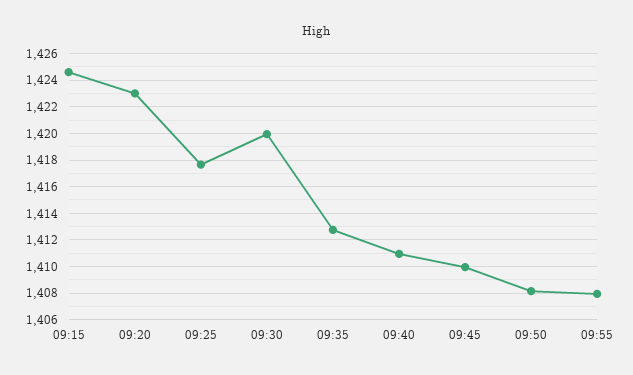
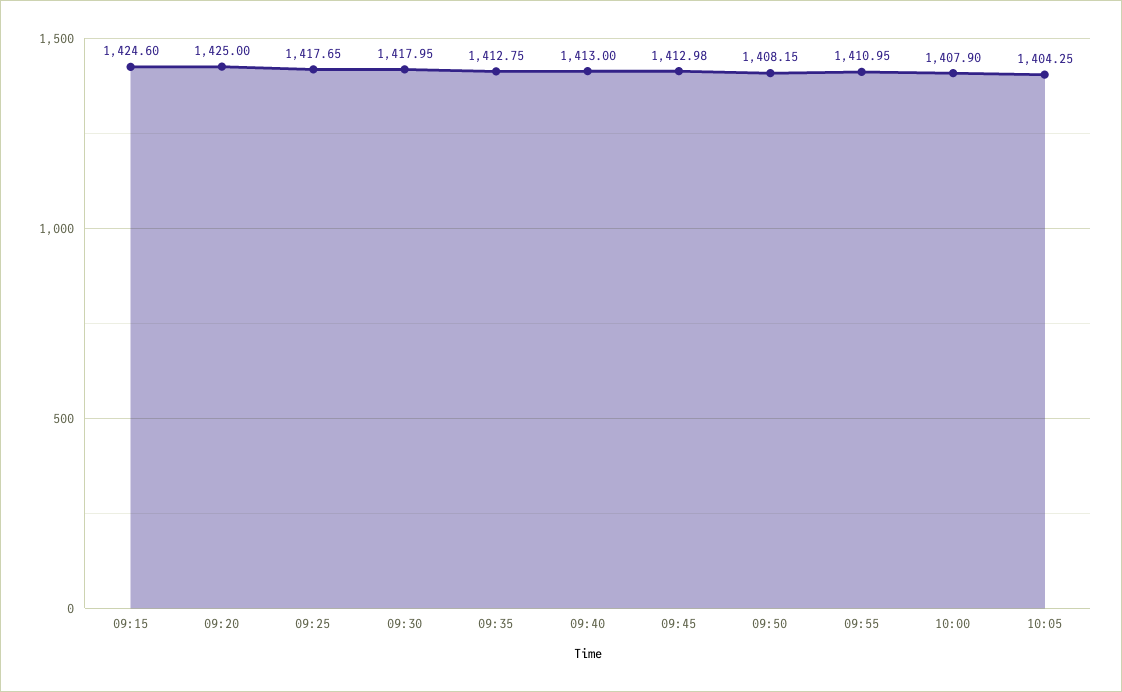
09:20: 1423 -> 1425
09:30: 1420 -> 1417.95
09:40: 1411 -> 1413
09:45: 1410 -> 1412.98
09:55: 1408 -> 1410.95
10:00: none -> 1407.9
10:05: none -> 1404.25

